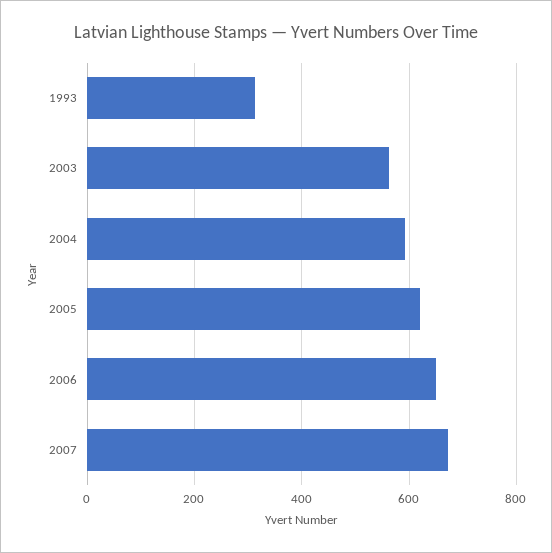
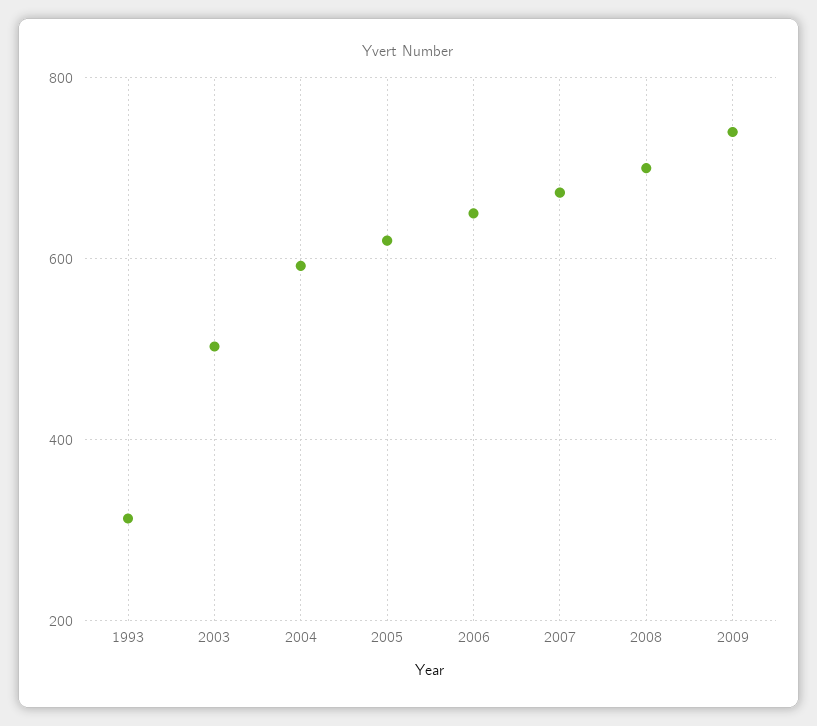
2003: 560 -> 500
2008: none -> 700
2009: none -> 740

